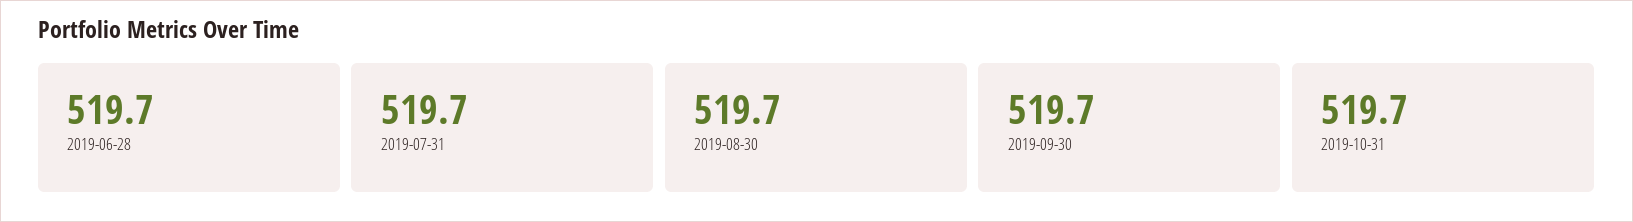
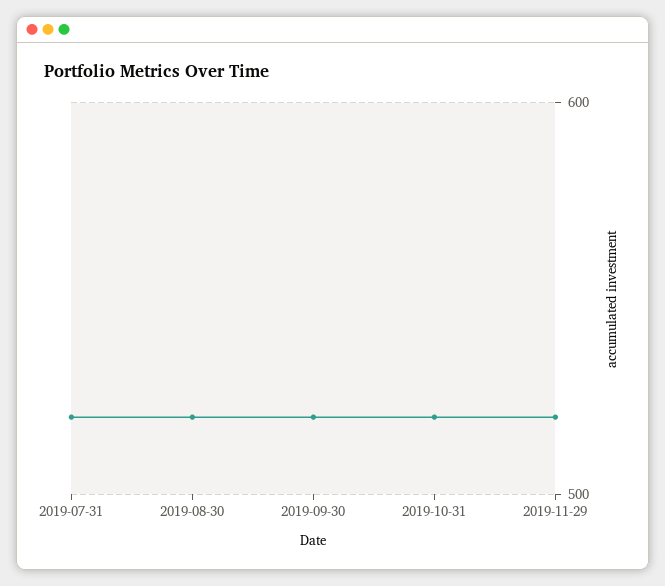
2019-06-28: 519.7 -> none
2019-11-29: none -> 520

